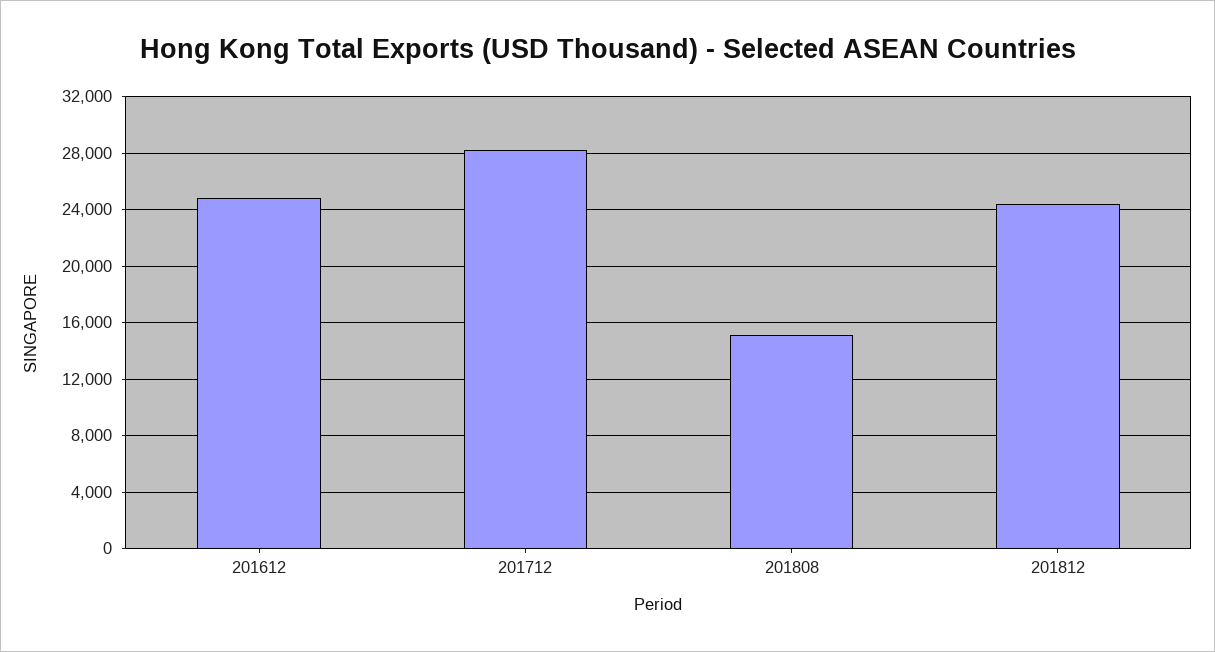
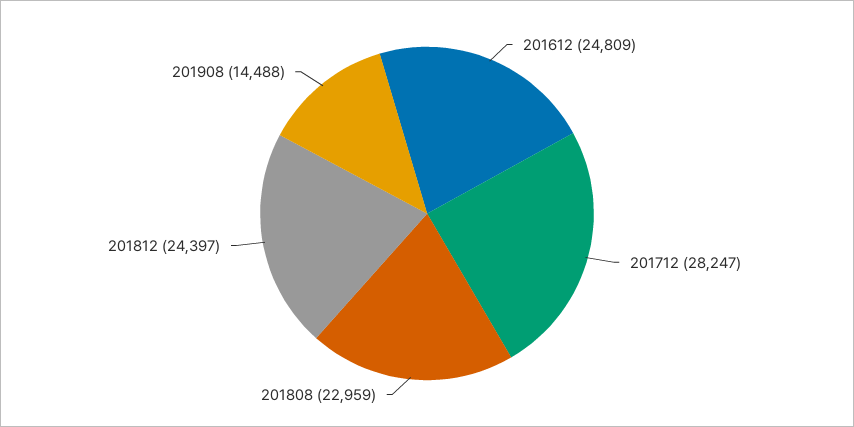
201808: 15000 -> 22959
201908: none -> 14488

